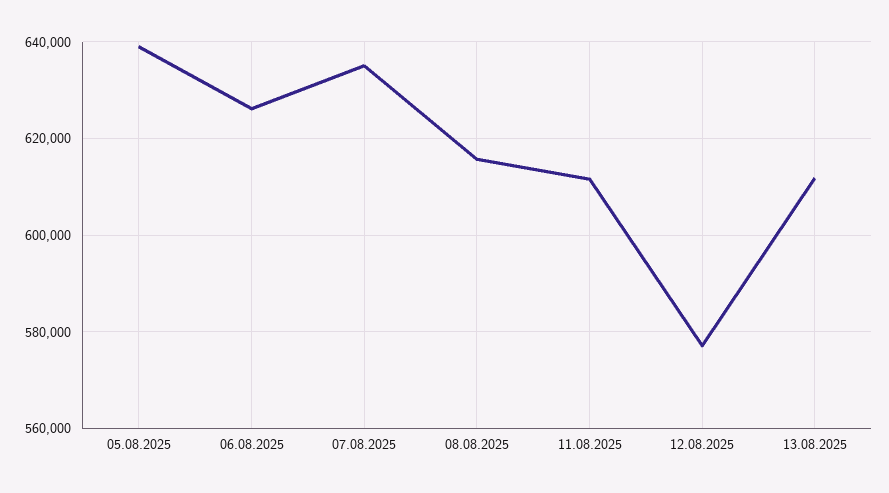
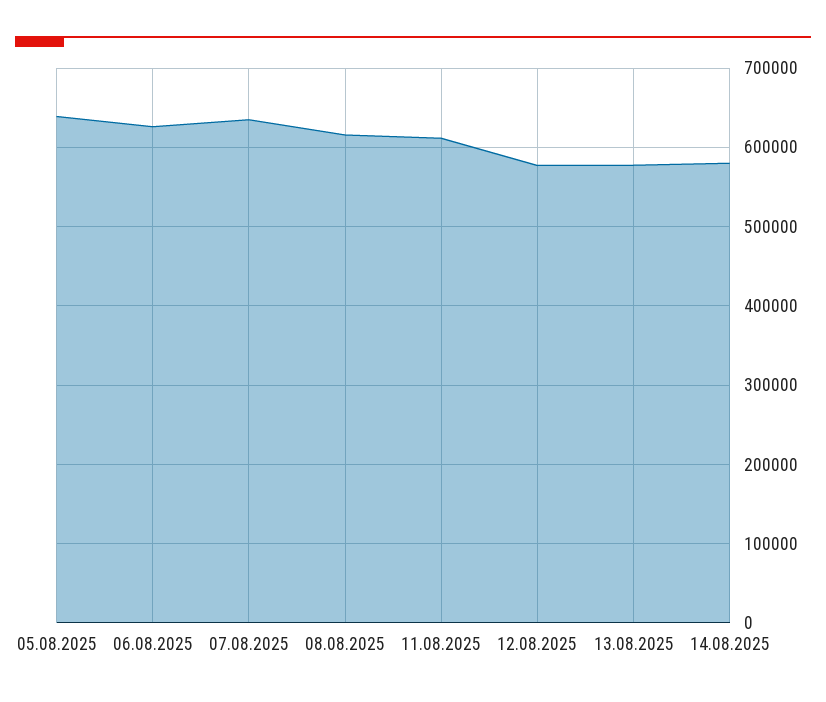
13.08.2025: 612000 -> 580000
14.08.2025: none -> 580000

